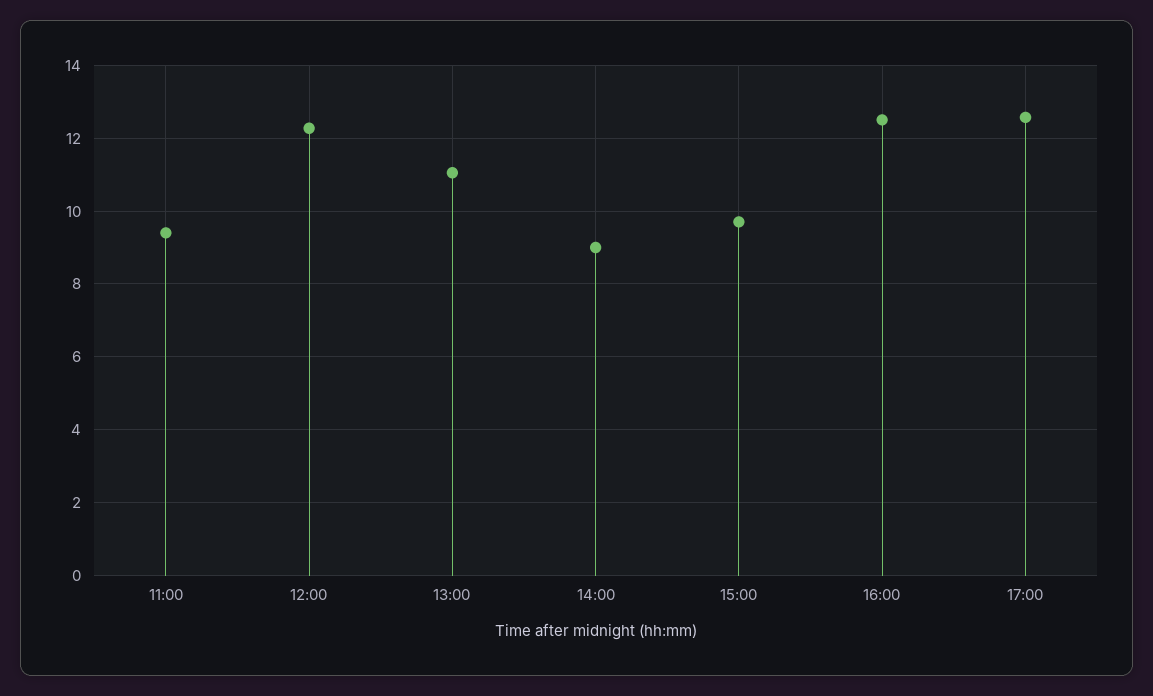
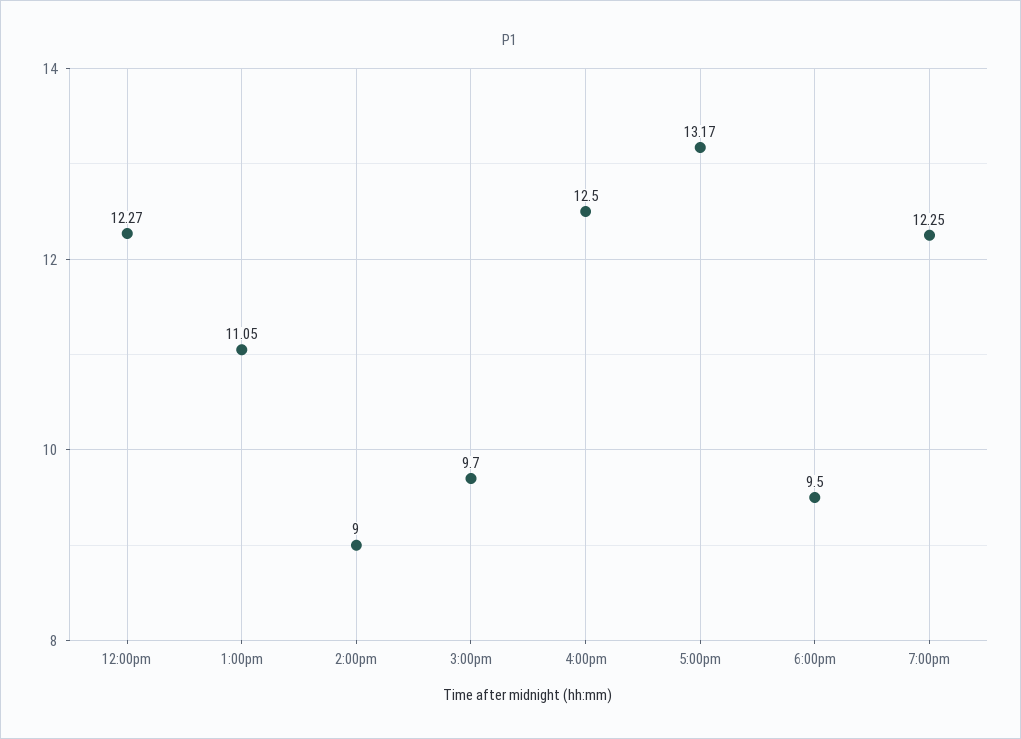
11:00: 9.4 -> none
17:00: 12.6 -> 13.17
6:00pm: none -> 9.5
7:00pm: none -> 12.25

